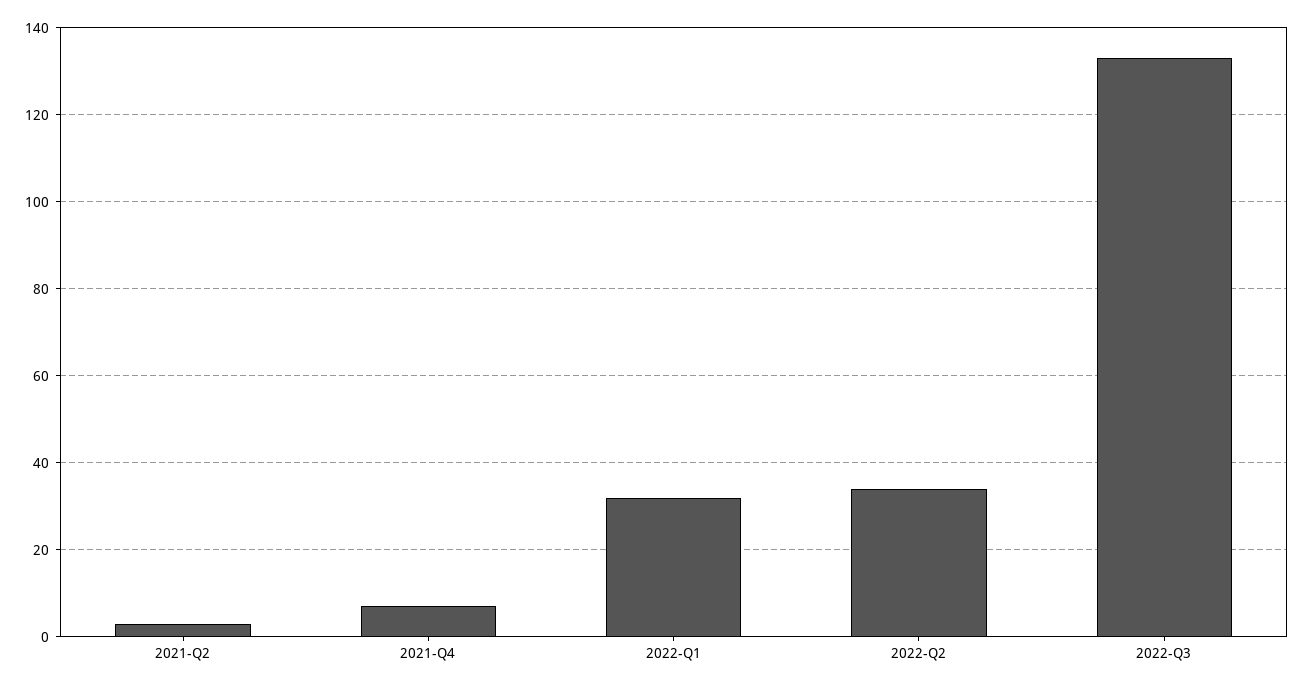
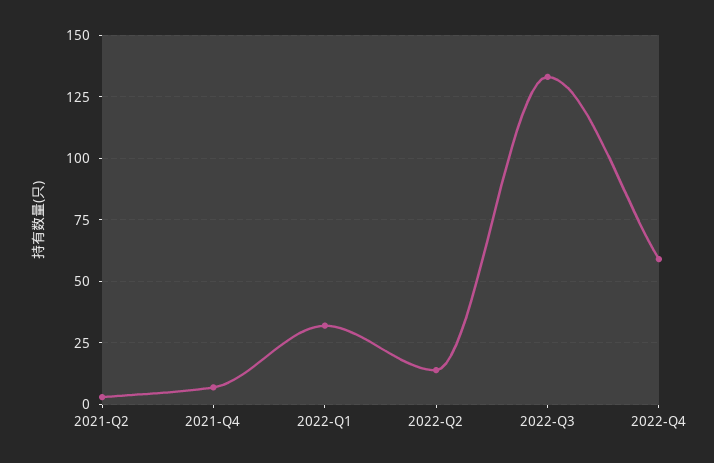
2022-Q2: 35 -> 15
2022-Q4: none -> 60

